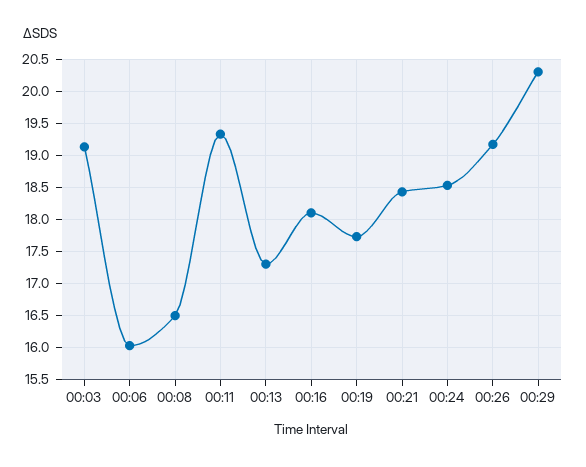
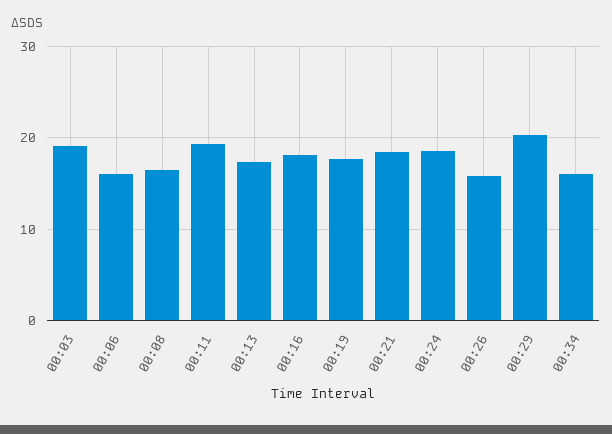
00:26: 19.2 -> 16
00:34: none -> 16

